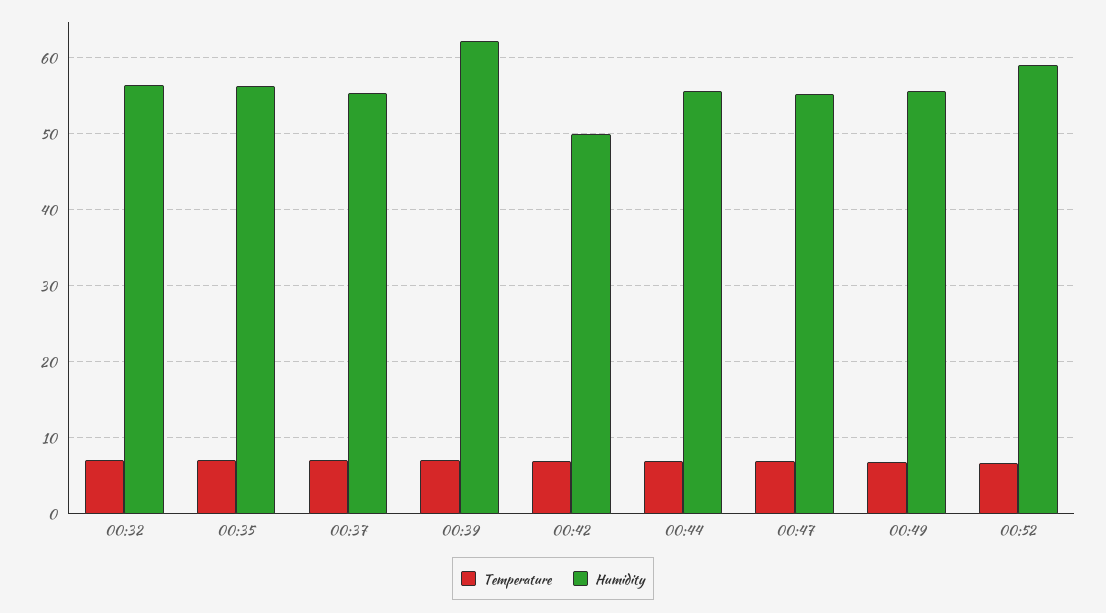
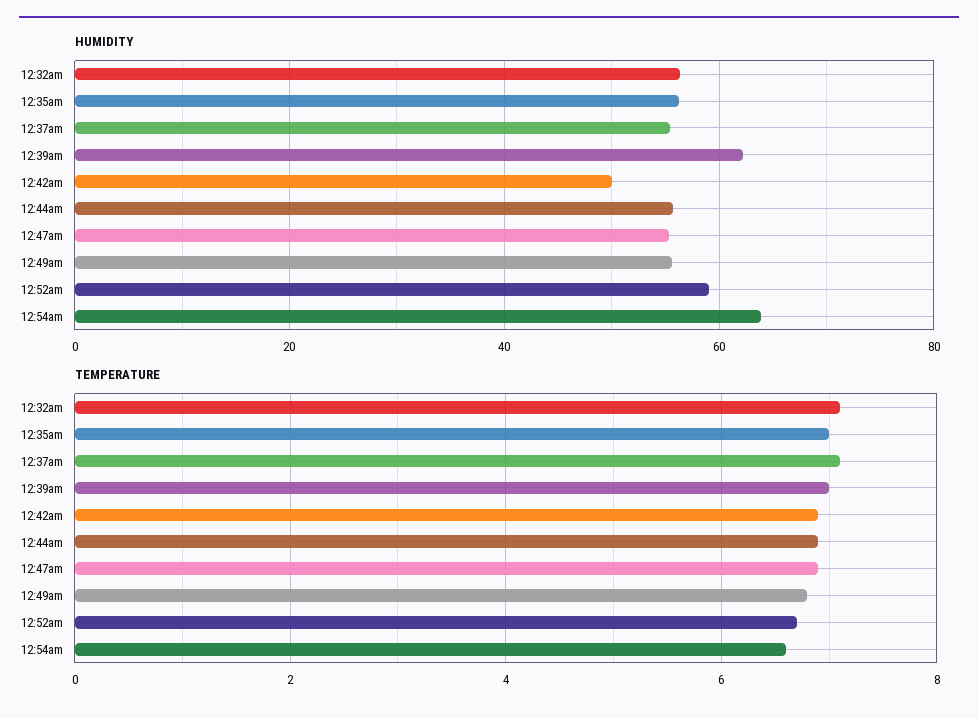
Humidity, 12:54am: none -> 64
Temperature, 12:54am: none -> 6.5

